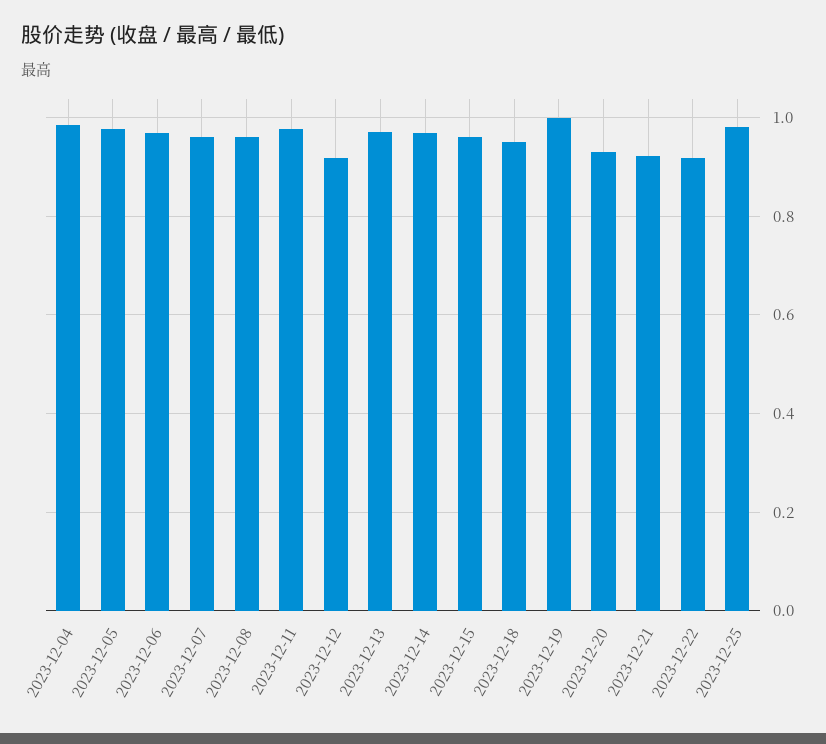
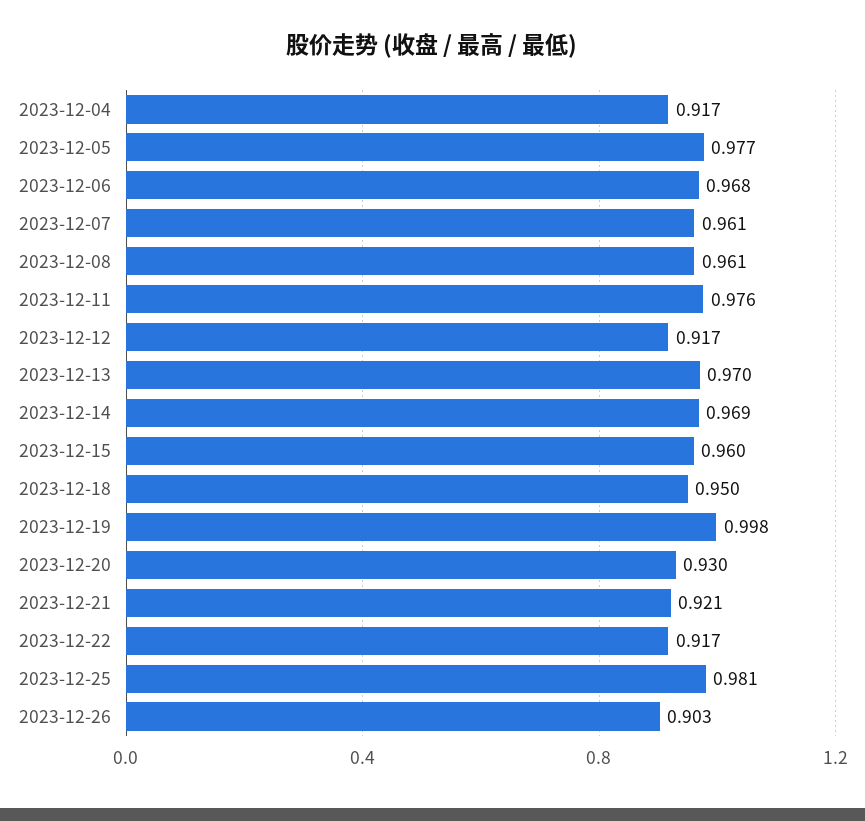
2023-12-04: 0.98 -> 0.917
2023-12-26: none -> 0.903

